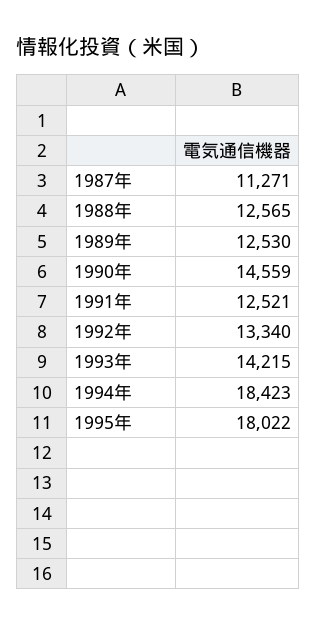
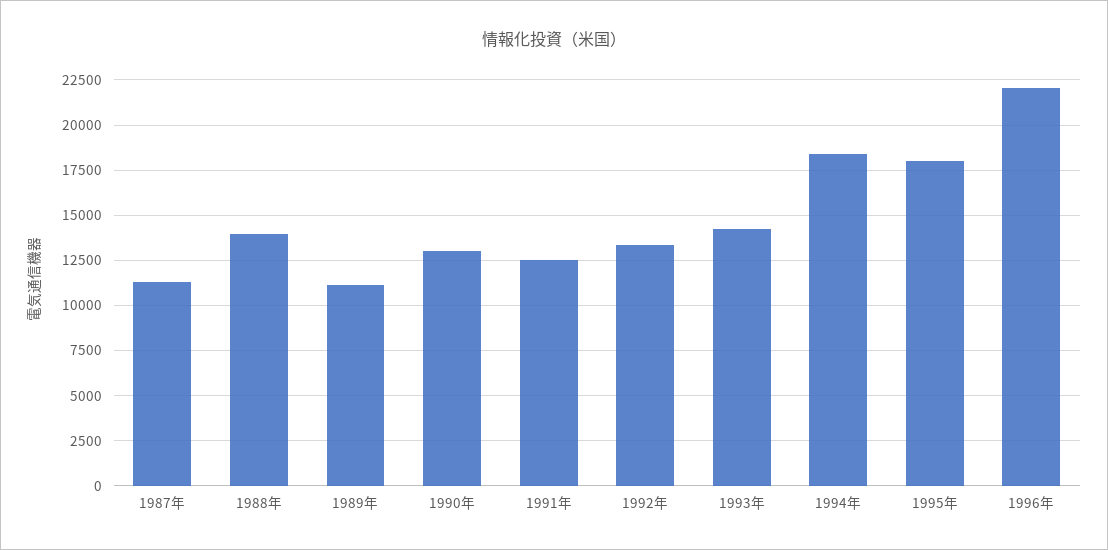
1988年: 12565 -> 14000
1989年: 12530 -> 11000
1990年: 14559 -> 13000
1996年: none -> 22000

